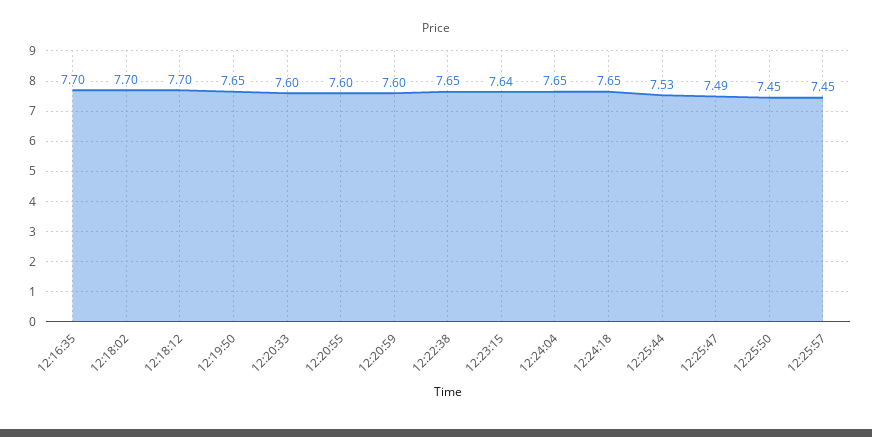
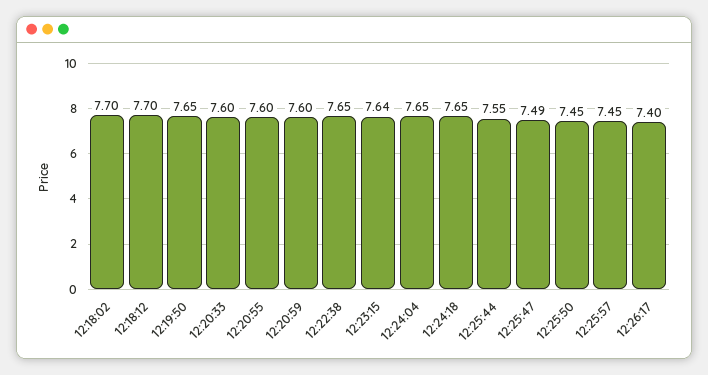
12:16:35: 7.7 -> none
12:25:44: 7.53 -> 7.55
12:26:17: none -> 7.4

